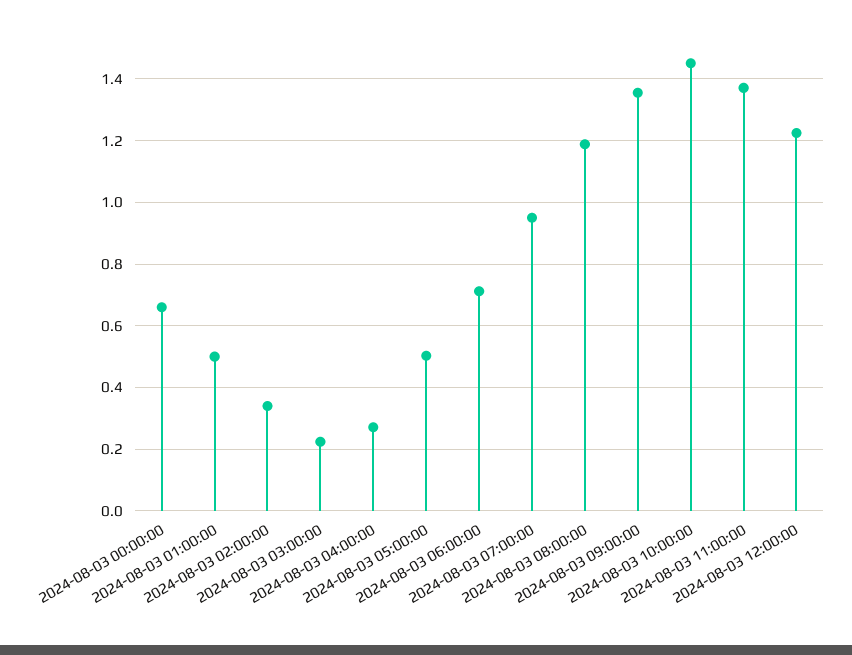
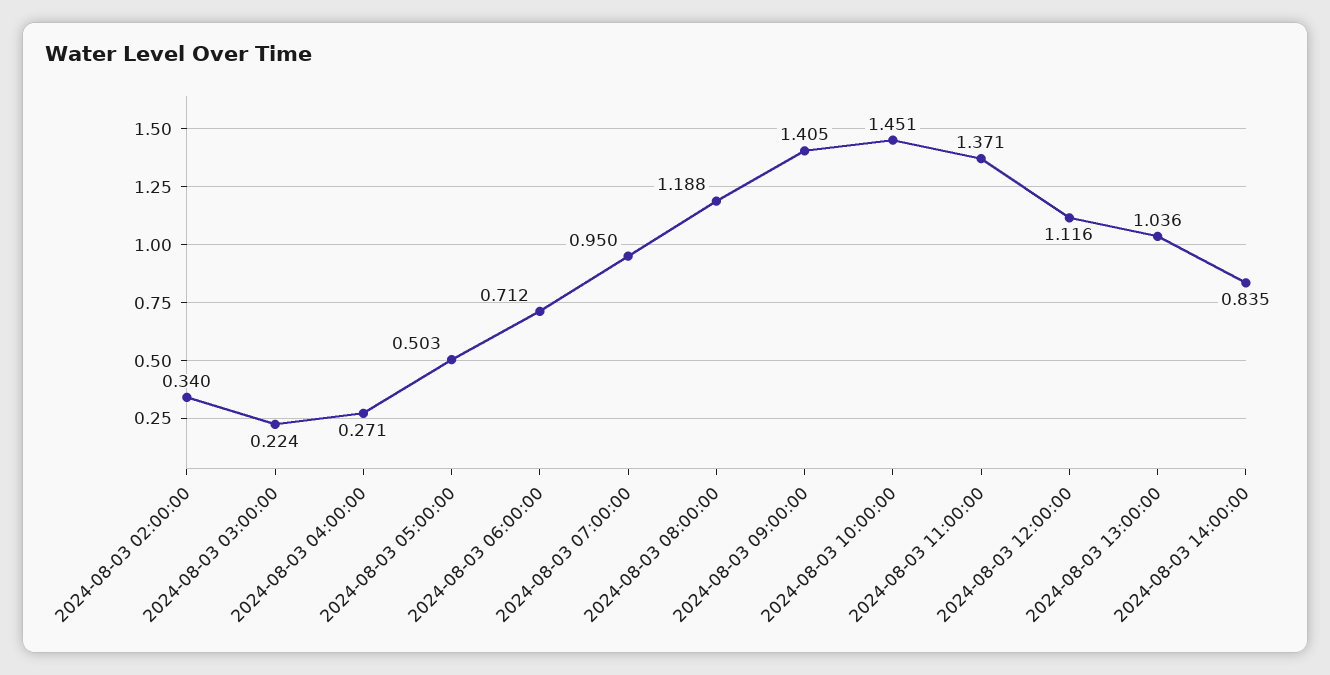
2024-08-03 00:00:00: 0.66 -> none
2024-08-03 01:00:00: 0.5 -> none
2024-08-03 09:00:00: 1.36 -> 1.405
2024-08-03 12:00:00: 1.22 -> 1.116
2024-08-03 13:00:00: none -> 1.036
2024-08-03 14:00:00: none -> 0.835

